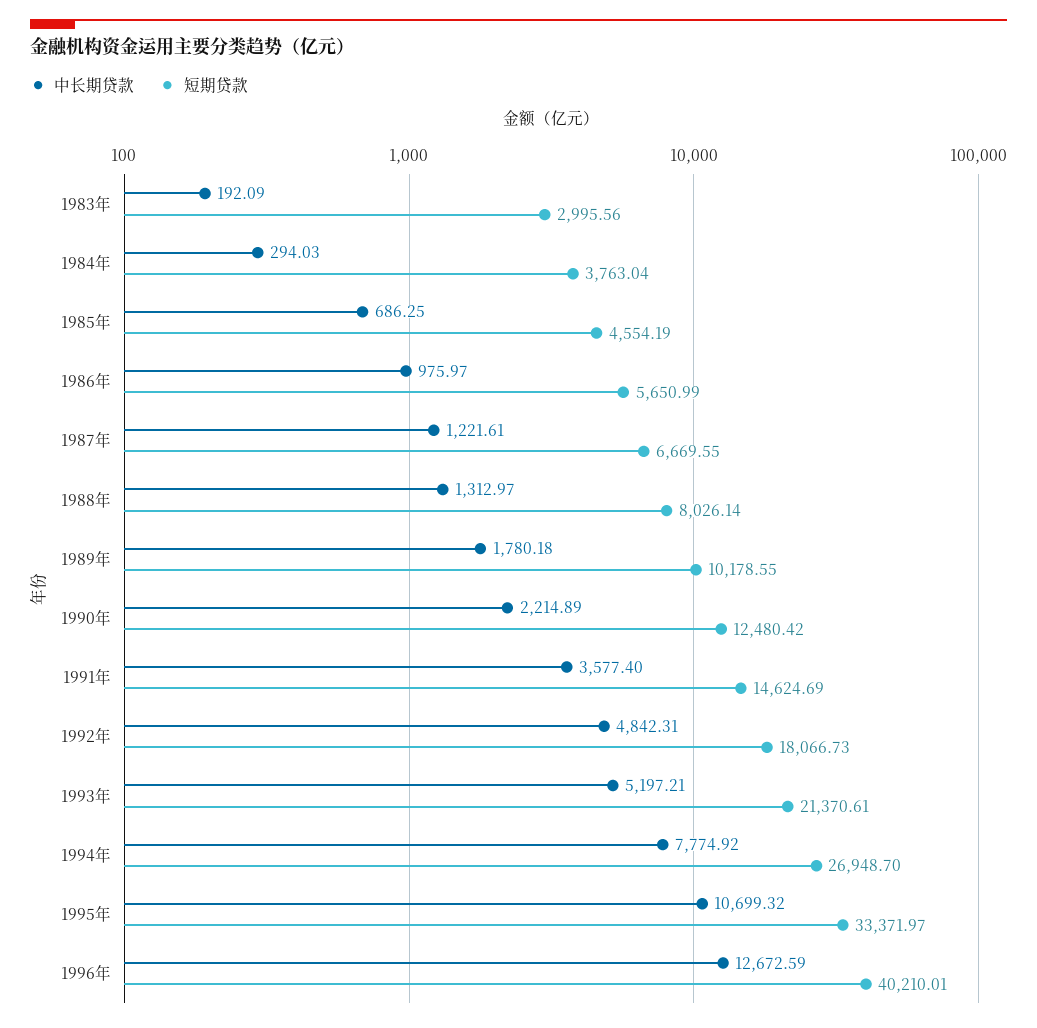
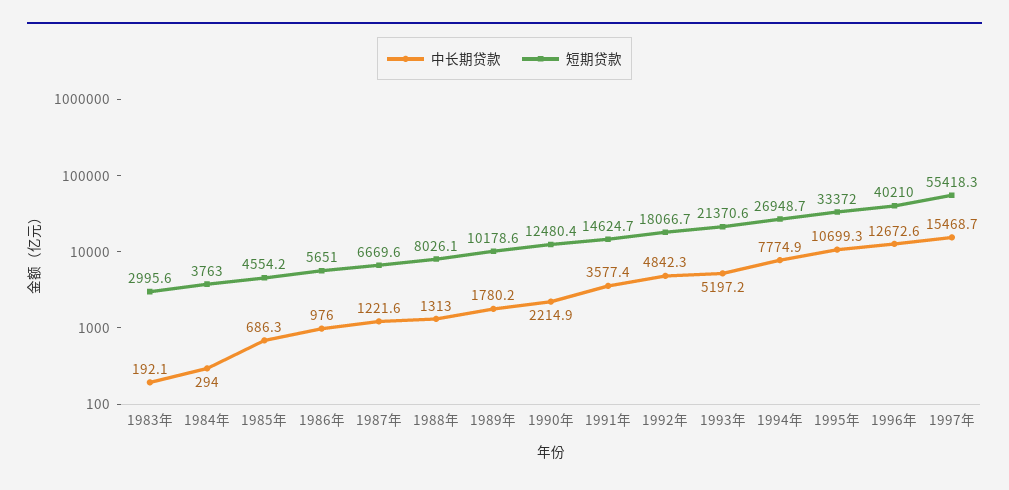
中长期贷款, 1997年: none -> 15468.7
短期贷款, 1997年: none -> 55418.3

